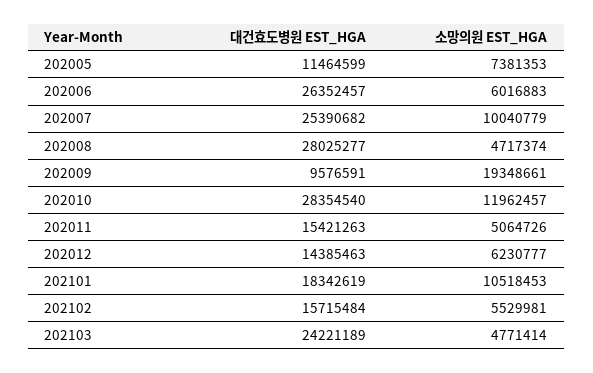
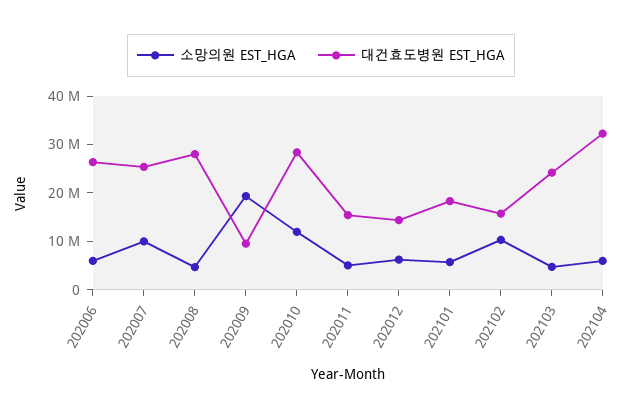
대건효도병원 EST_HGA, 202005: 11464599 -> none
소망의원 EST_HGA, 202005: 7381353 -> none
소망의원 EST_HGA, 202101: 10518453 -> 6000000
소망의원 EST_HGA, 202102: 5529981 -> 10000000
소망의원 EST_HGA, 202104: none -> 6000000
대건효도병원 EST_HGA, 202104: none -> 32000000

